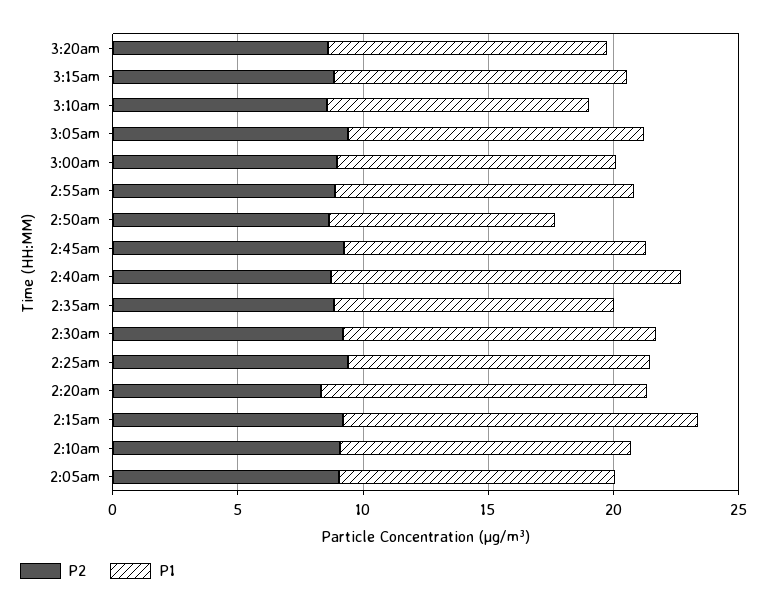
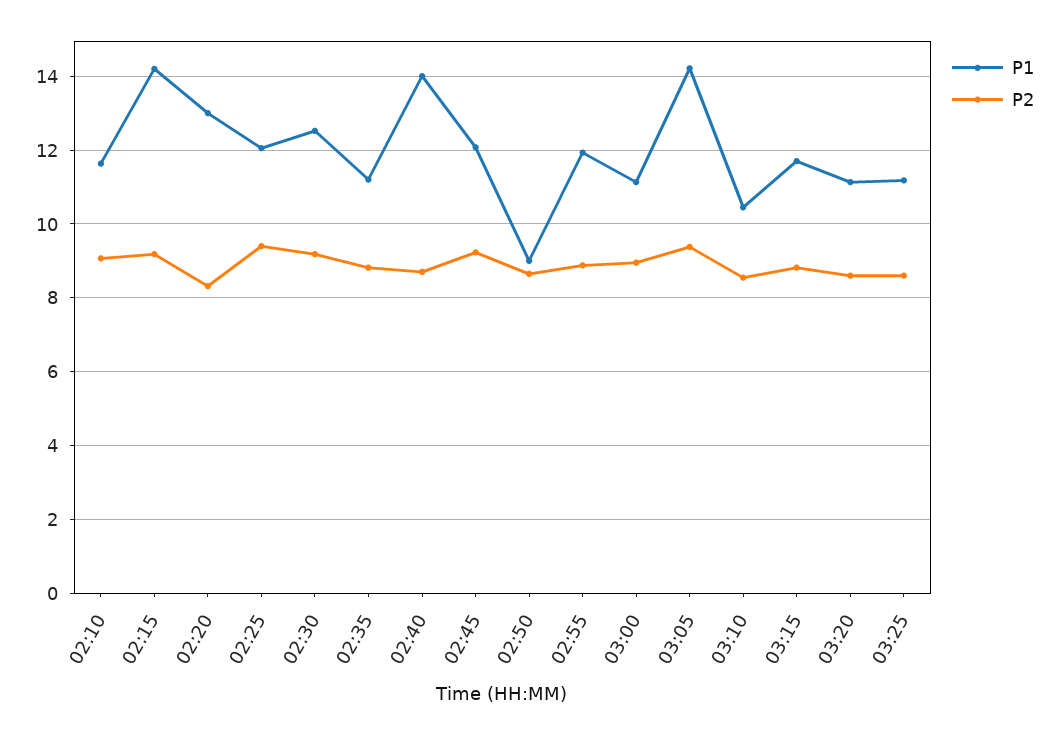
P1, 3:05am: 12 -> 14.2
P2, 2:05am: 9 -> none
P1, 2:05am: 11 -> none
P1, 03:25: none -> 11.2
P2, 03:25: none -> 8.6

